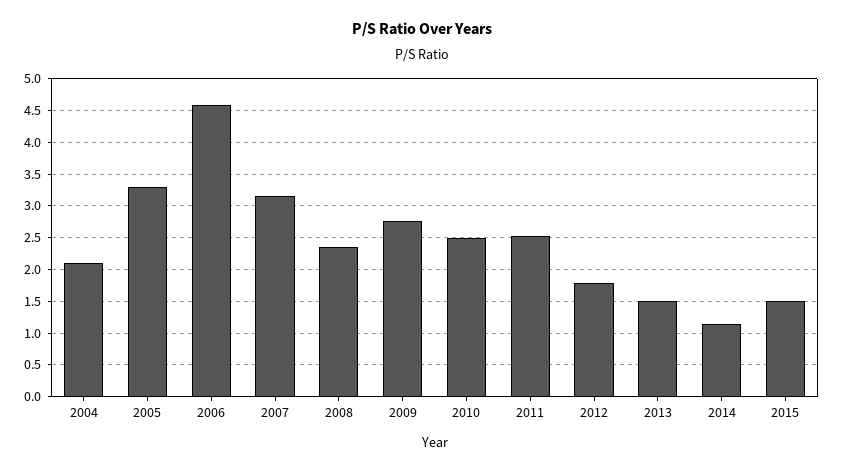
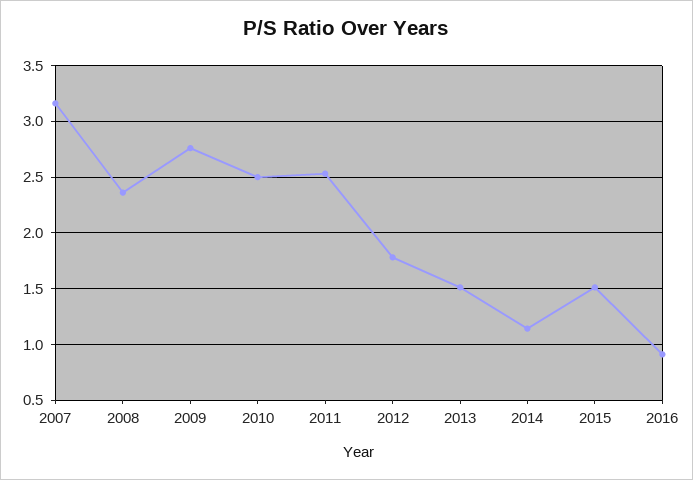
2004: 2.1 -> none
2005: 3.3 -> none
2006: 4.6 -> none
2016: none -> 0.9

